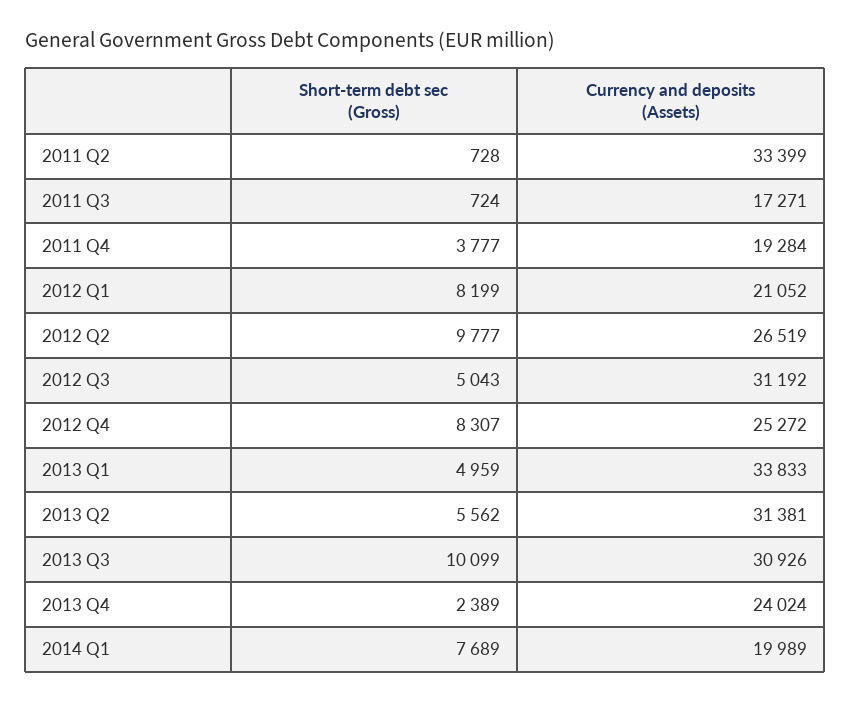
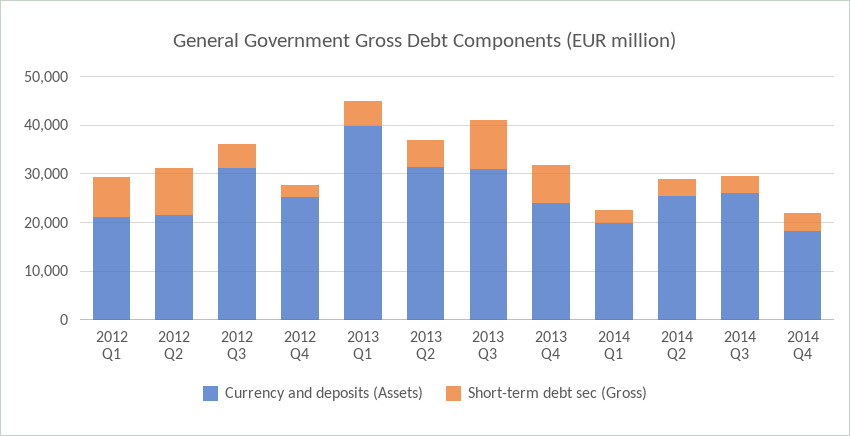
Short-term debt sec (Gross), 2011 Q2: 728 -> none
Currency and deposits (Assets), 2011 Q2: 33399 -> none
Short-term debt sec (Gross), 2011 Q3: 724 -> none
Currency and deposits (Assets), 2011 Q3: 17271 -> none
Short-term debt sec (Gross), 2011 Q4: 3777 -> none
Currency and deposits (Assets), 2011 Q4: 19284 -> none
Currency and deposits (Assets), 2012 Q2: 26519 -> 22000
Short-term debt sec (Gross), 2012 Q4: 8307 -> 2000
Currency and deposits (Assets), 2013 Q1: 33833 -> 40000
Short-term debt sec (Gross), 2013 Q4: 2389 -> 8000
Short-term debt sec (Gross), 2014 Q1: 7689 -> 2000
Currency and deposits (Assets), 2014 Q2: none -> 26000
Short-term debt sec (Gross), 2014 Q2: none -> 4000
Currency and deposits (Assets), 2014 Q3: none -> 26000
Short-term debt sec (Gross), 2014 Q3: none -> 4000
Currency and deposits (Assets), 2014 Q4: none -> 18000
Short-term debt sec (Gross), 2014 Q4: none -> 4000

